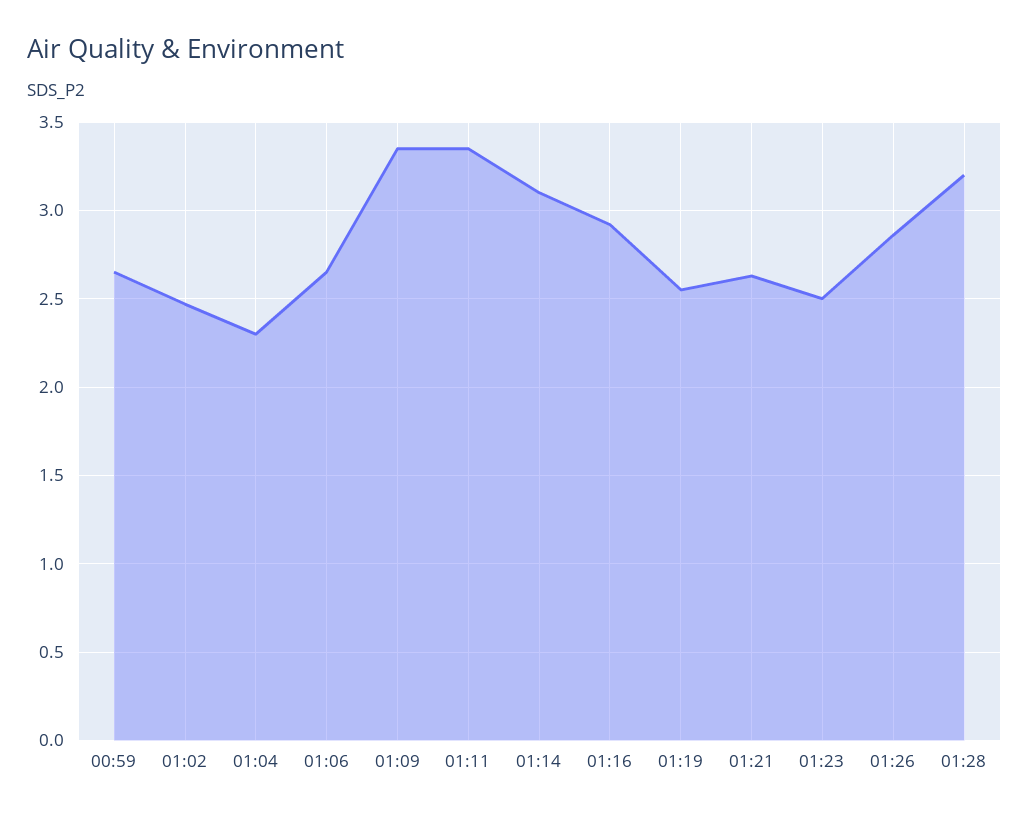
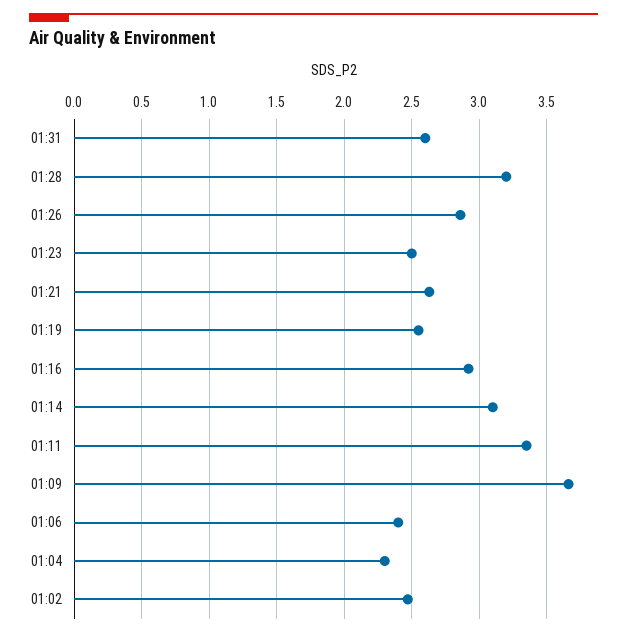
00:59: 2.65 -> none
01:06: 2.65 -> 2.4
01:09: 3.35 -> 3.65
01:31: none -> 2.6

